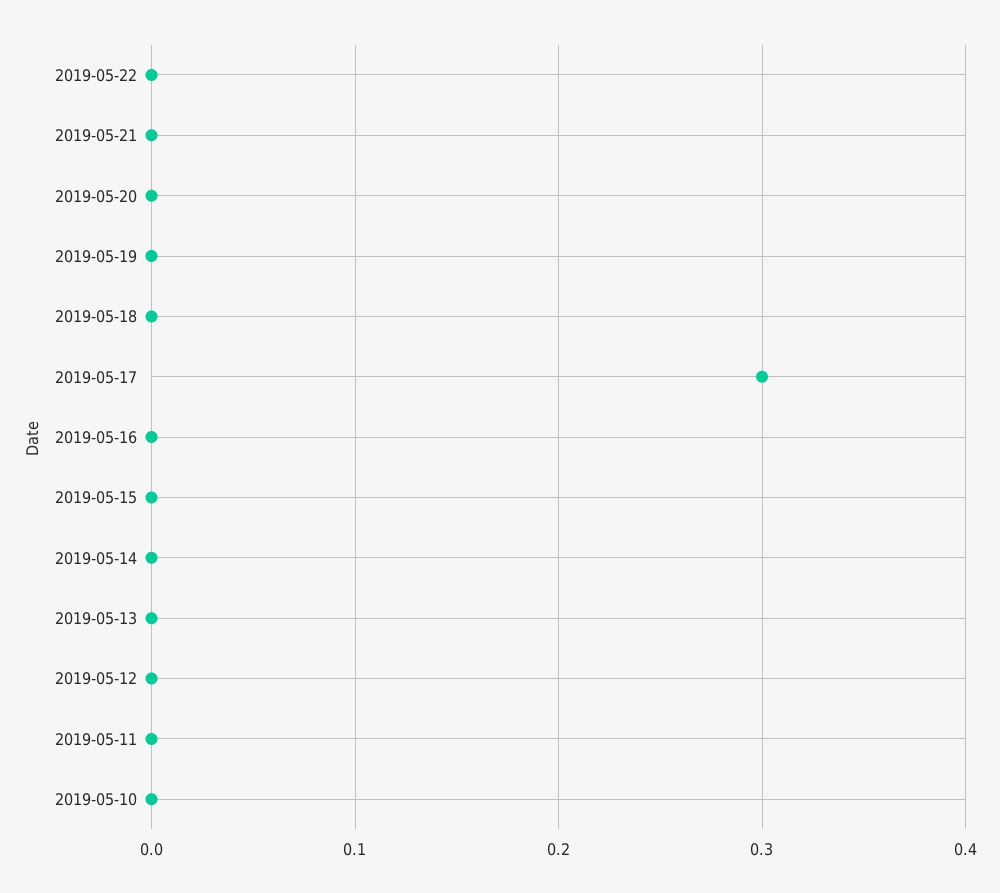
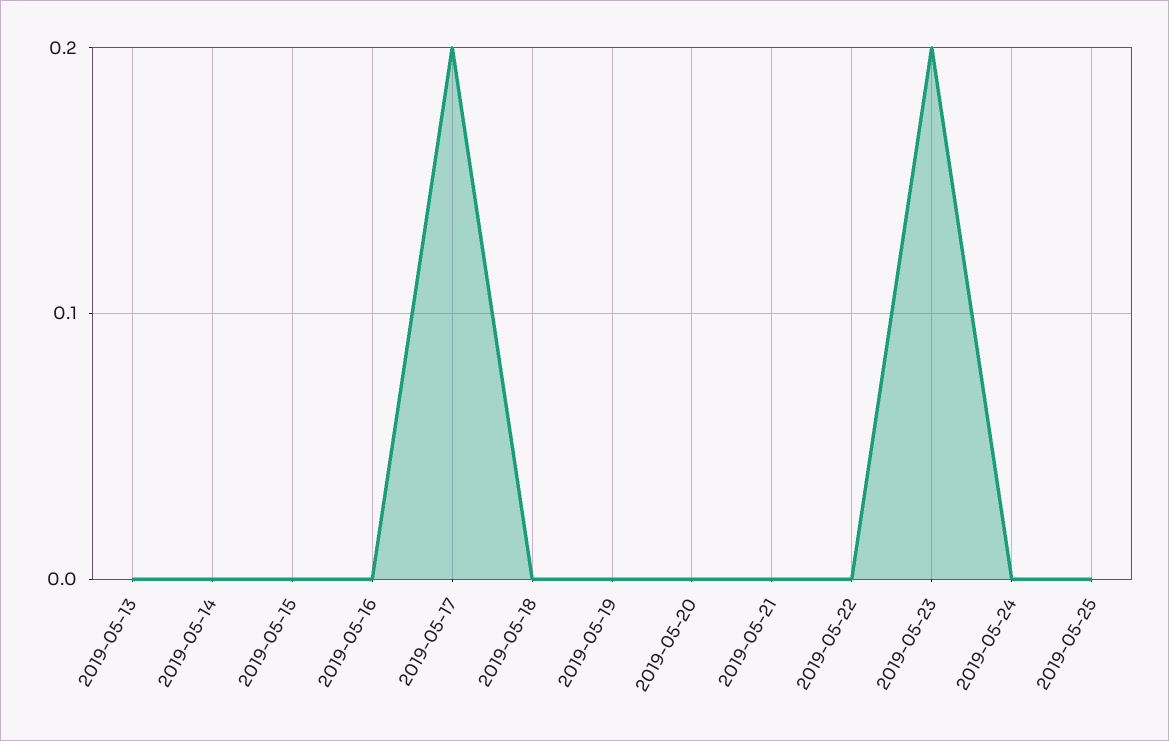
2019-05-17: 0.3 -> 0.2
2019-05-12: 0 -> none
2019-05-11: 0 -> none
2019-05-10: 0 -> none
2019-05-23: none -> 0.2
2019-05-24: none -> 0
2019-05-25: none -> 0

